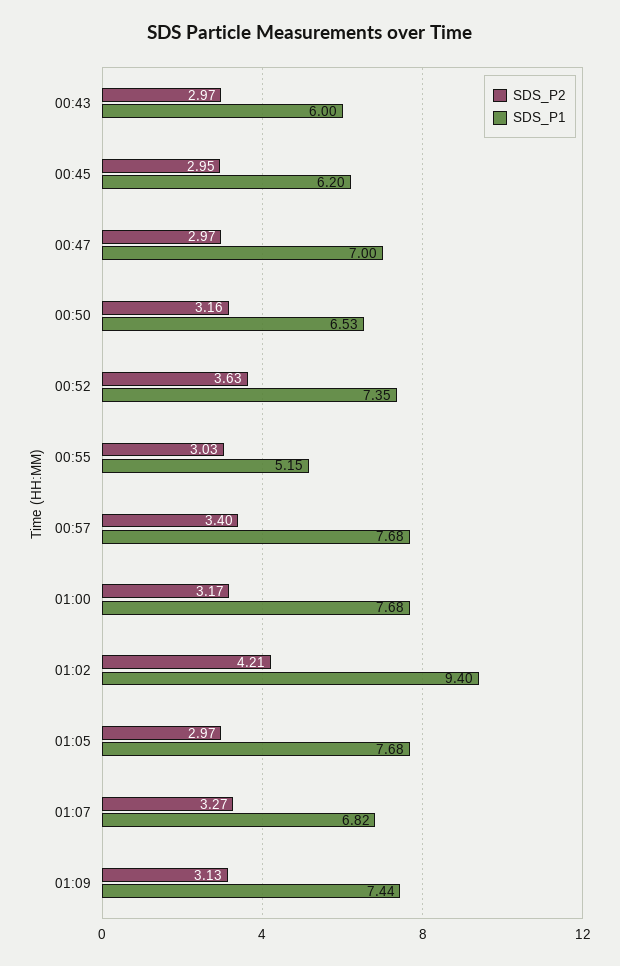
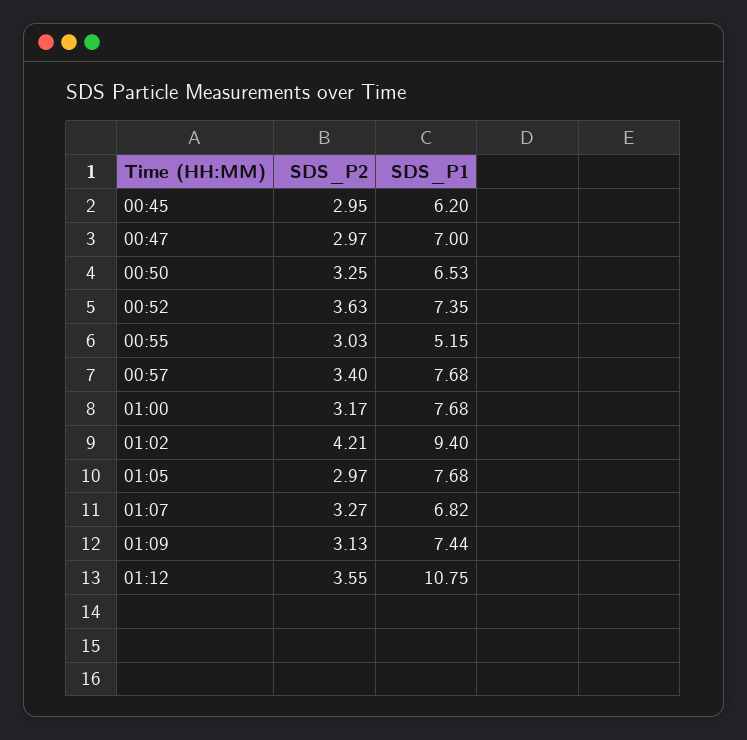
SDS_P2, 00:43: 2.97 -> none
SDS_P1, 00:43: 6 -> none
SDS_P2, 00:50: 3.16 -> 3.25
SDS_P2, 01:12: none -> 3.55
SDS_P1, 01:12: none -> 10.75

